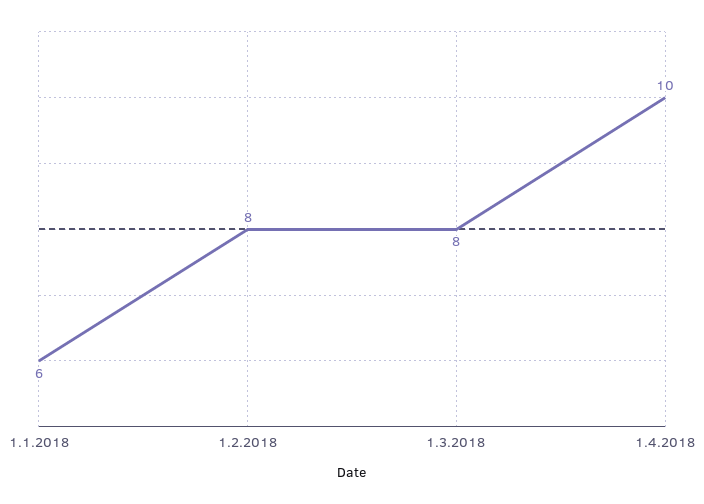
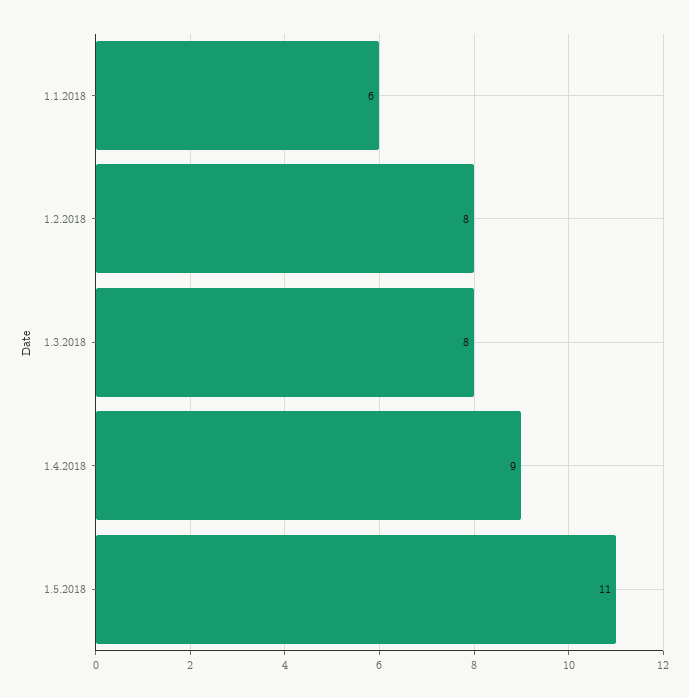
1.4.2018: 10 -> 9
1.5.2018: none -> 11

